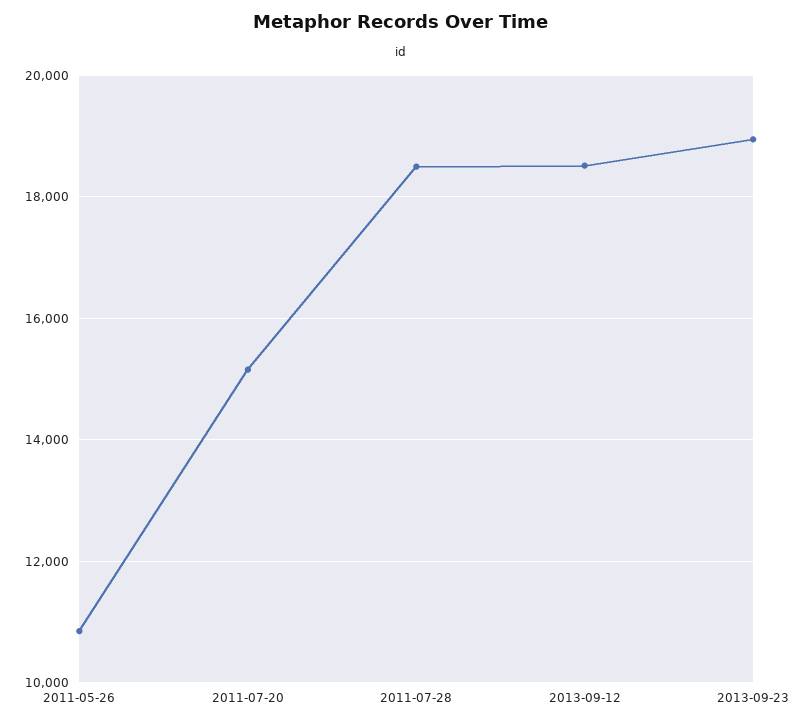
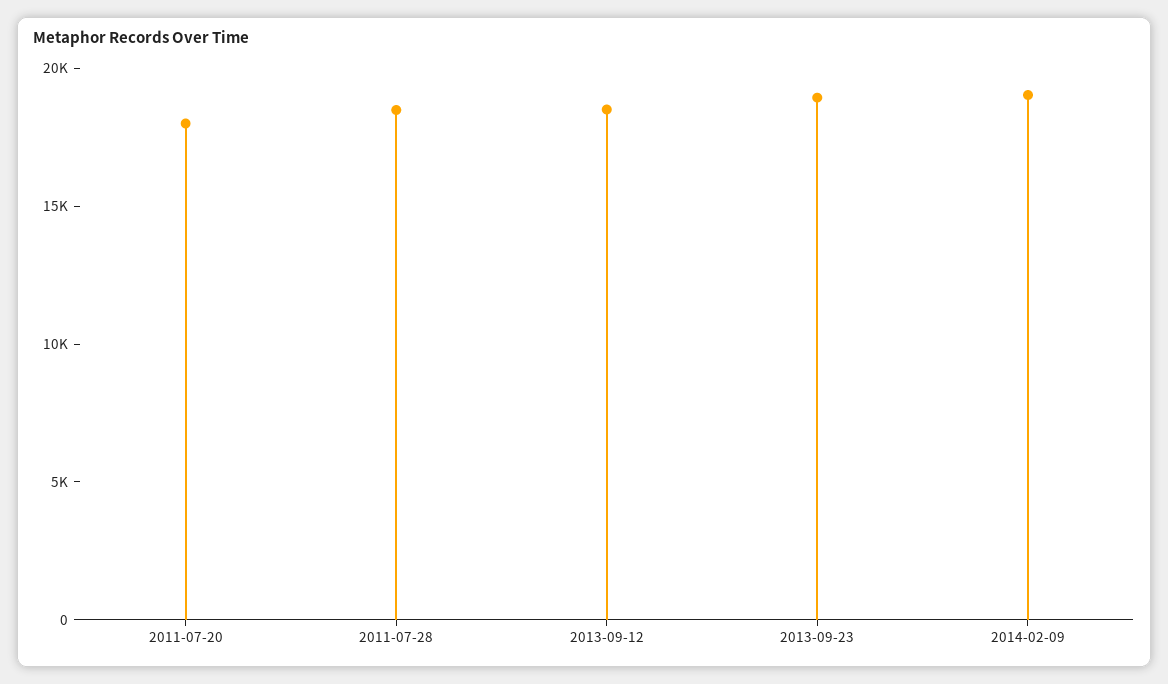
2011-05-26: 10800 -> none
2011-07-20: 15200 -> 18000
2014-02-09: none -> 19000

